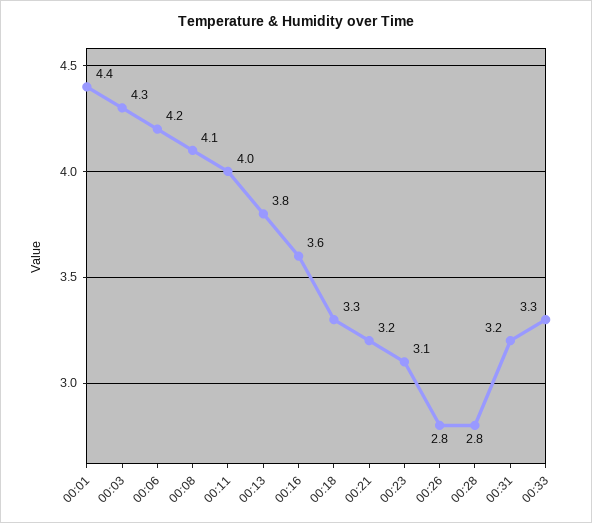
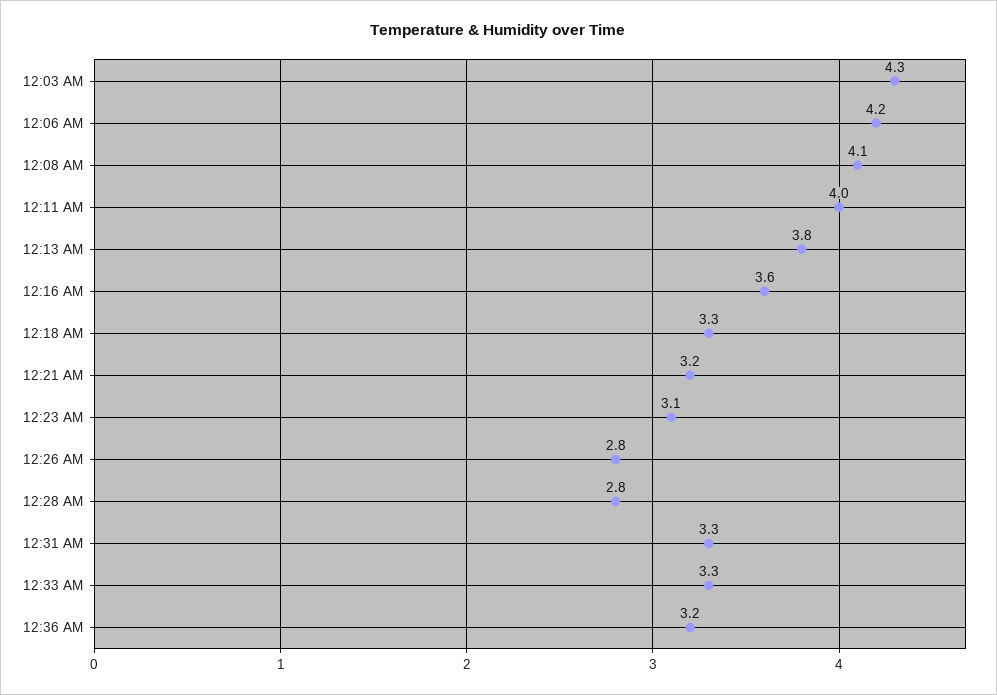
00:01: 4.4 -> none
00:31: 3.2 -> 3.3
12:36 AM: none -> 3.2

